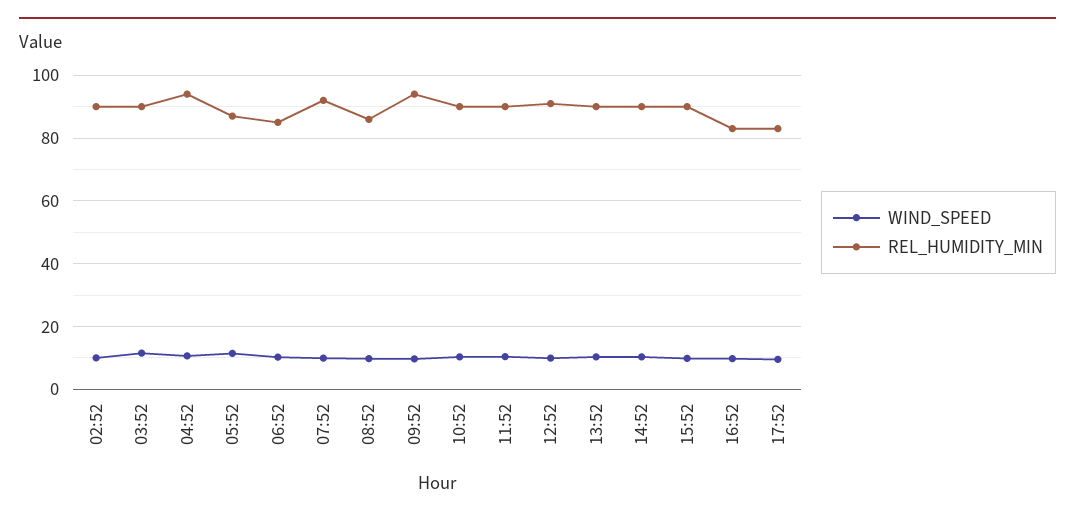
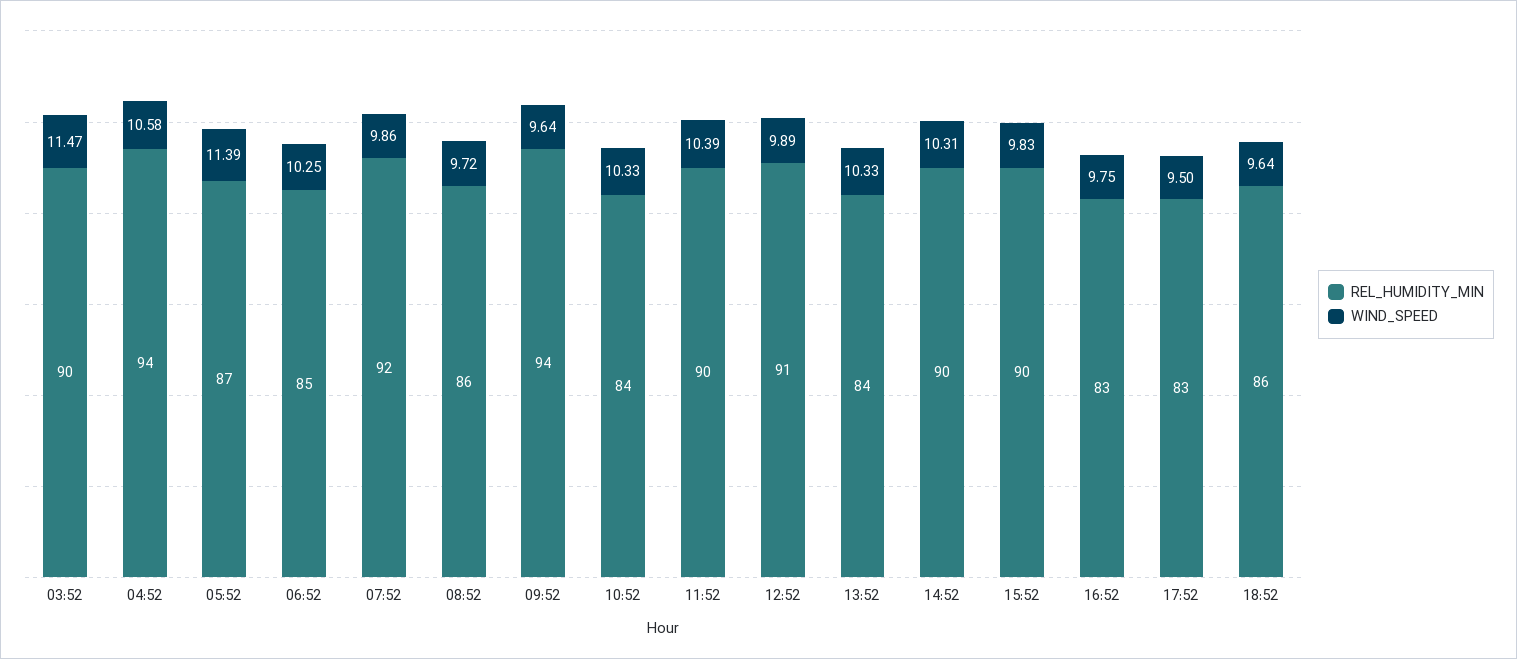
WIND_SPEED, 02:52: 10 -> none
REL_HUMIDITY_MIN, 02:52: 90 -> none
REL_HUMIDITY_MIN, 10:52: 90 -> 84
REL_HUMIDITY_MIN, 13:52: 90 -> 84
REL_HUMIDITY_MIN, 18:52: none -> 86
WIND_SPEED, 18:52: none -> 9.64

